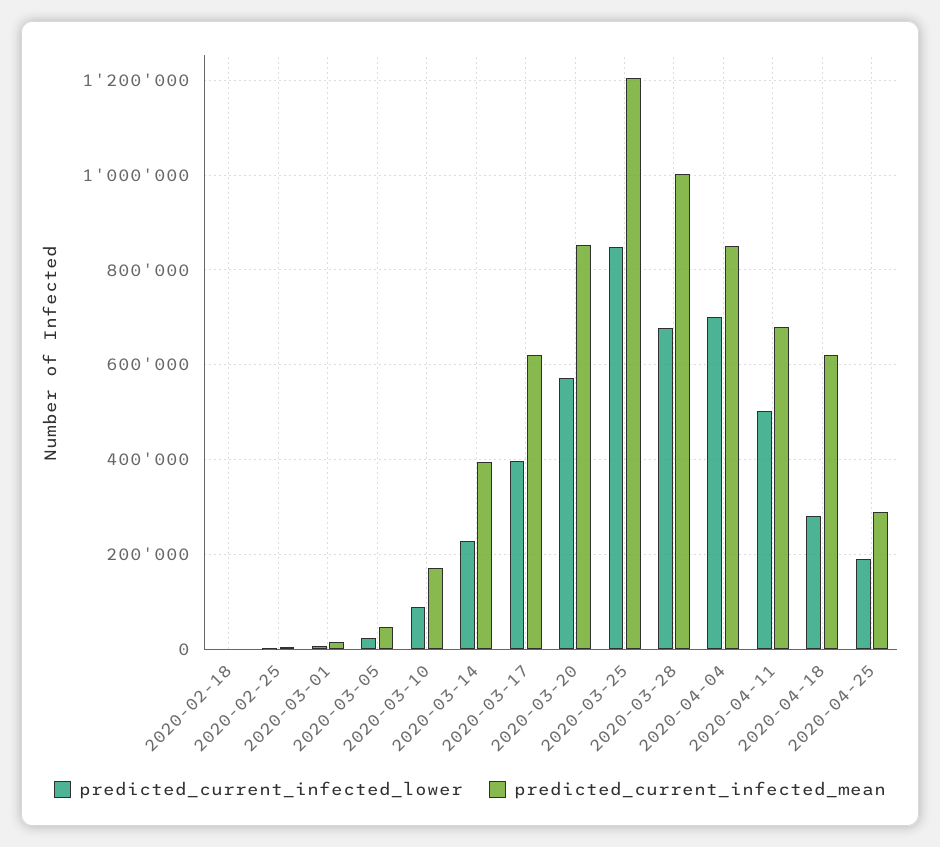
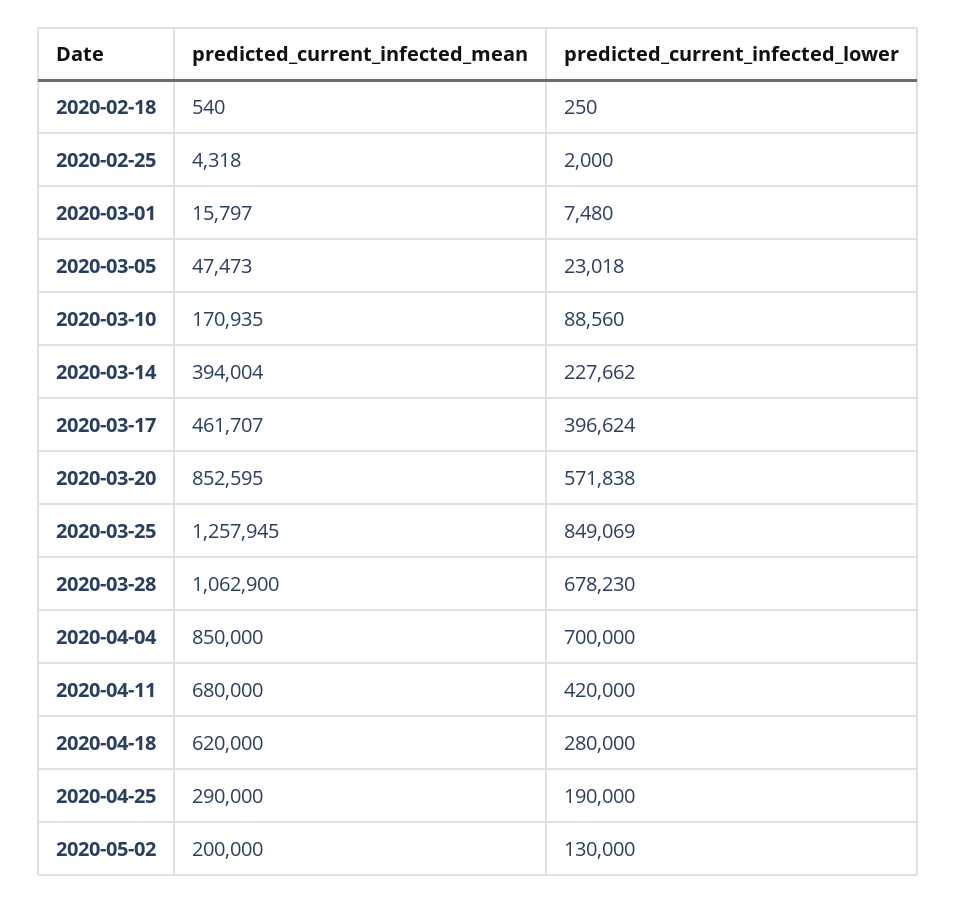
predicted_current_infected_mean, 2020-03-17: 620000 -> 461707
predicted_current_infected_mean, 2020-03-25: 1200000 -> 1257945
predicted_current_infected_mean, 2020-03-28: 1000000 -> 1062900
predicted_current_infected_lower, 2020-04-11: 500000 -> 420000
predicted_current_infected_mean, 2020-05-02: none -> 200000
predicted_current_infected_lower, 2020-05-02: none -> 130000

